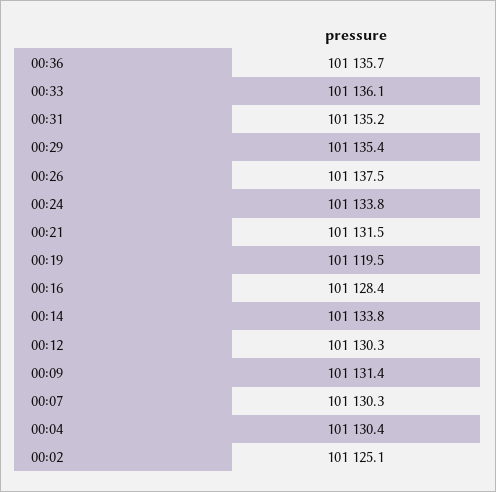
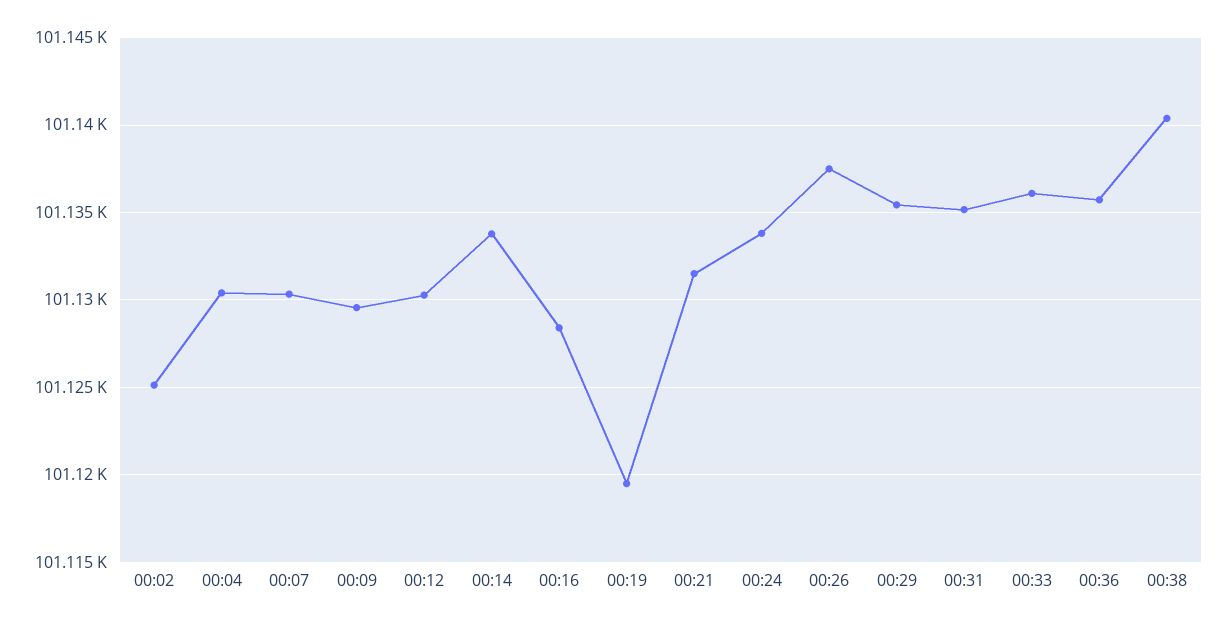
00:09: 101131.4 -> 101129.5
00:38: none -> 101140.5

